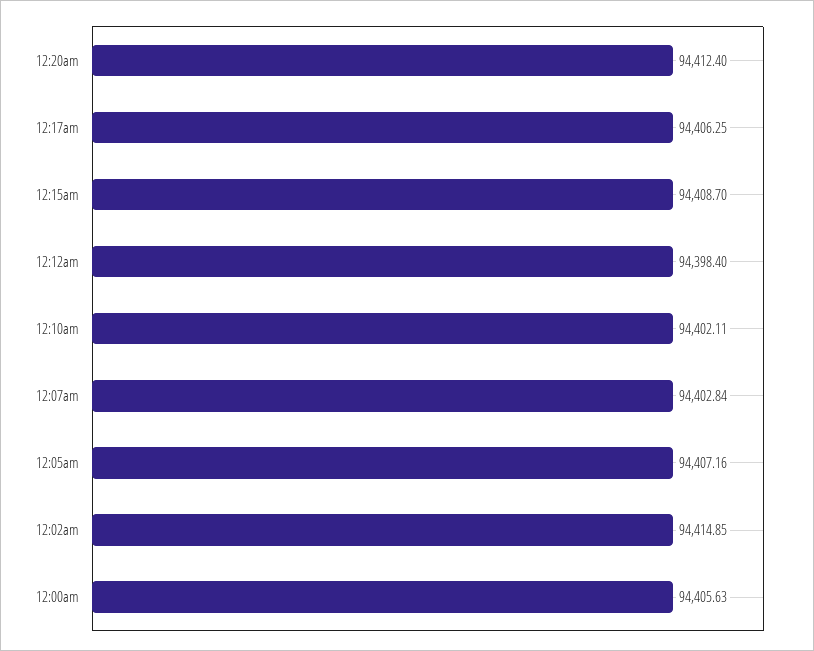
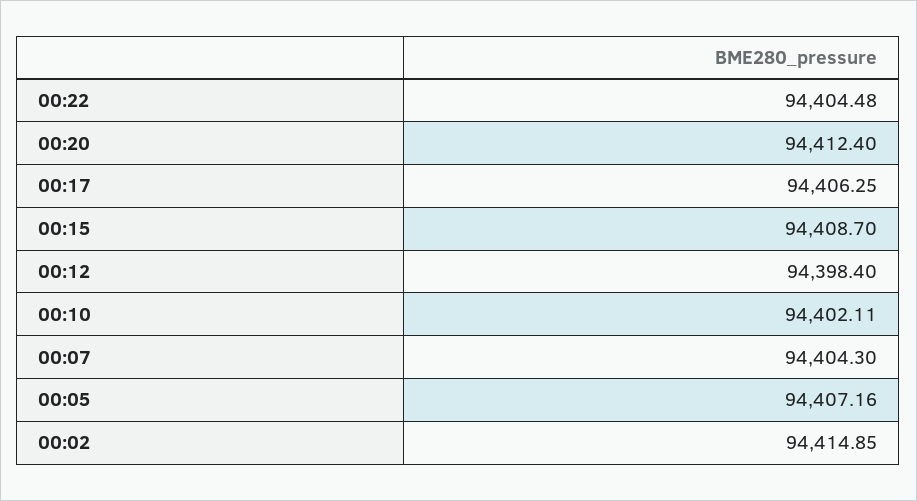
12:07am: 94402.84 -> 94404.3
12:00am: 94405.63 -> none
00:22: none -> 94404.48

